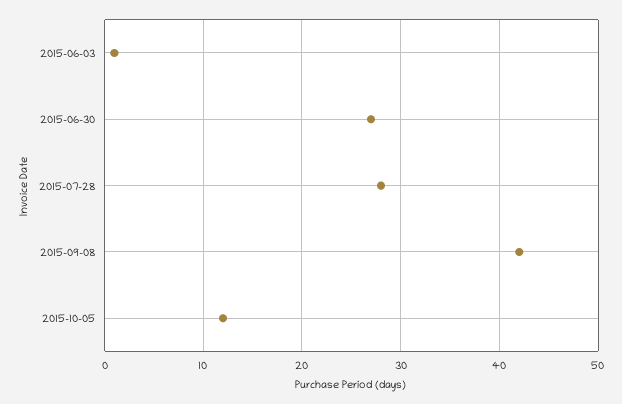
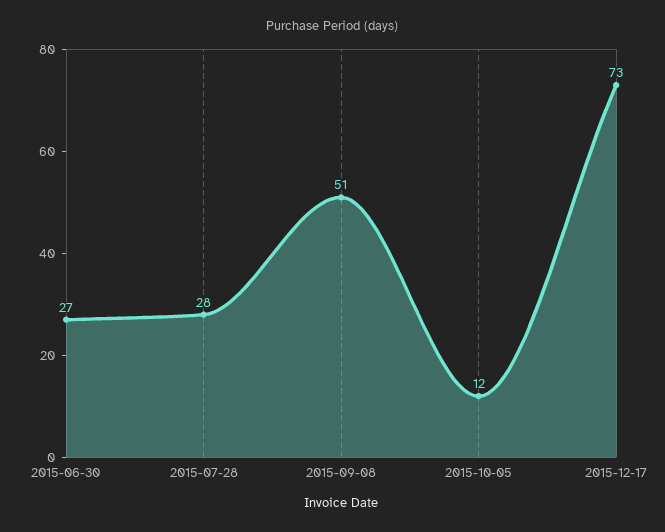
2015-06-03: 1 -> none
2015-09-08: 42 -> 51
2015-12-17: none -> 73

